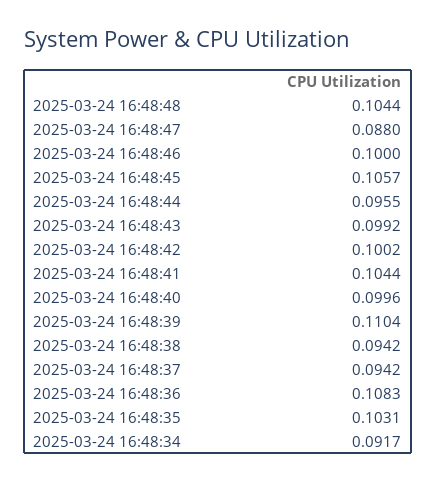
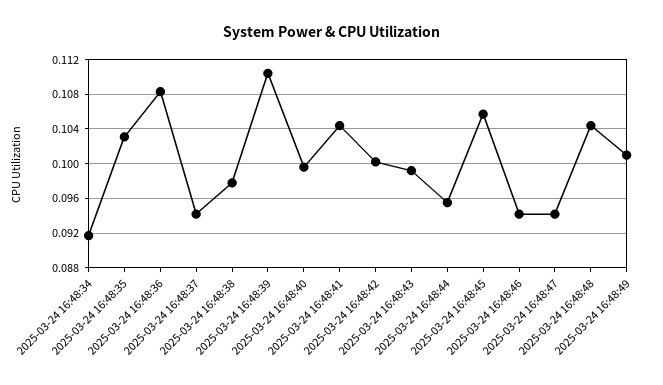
2025-03-24 16:48:47: 0.088 -> 0.094
2025-03-24 16:48:46: 0.1 -> 0.094
2025-03-24 16:48:38: 0.0942 -> 0.098
2025-03-24 16:48:49: none -> 0.101

